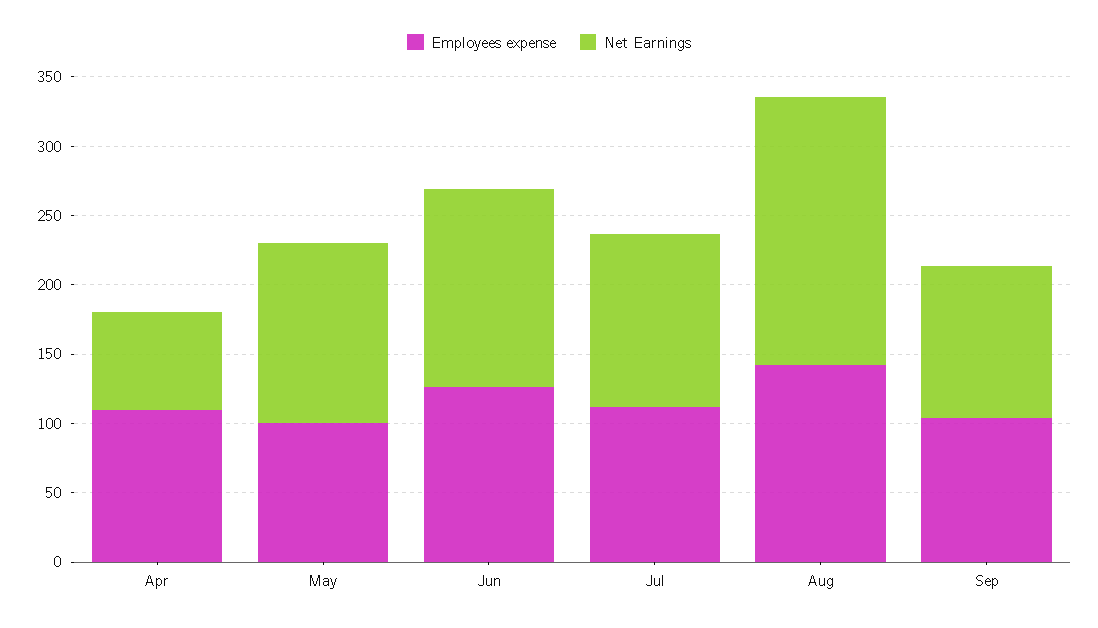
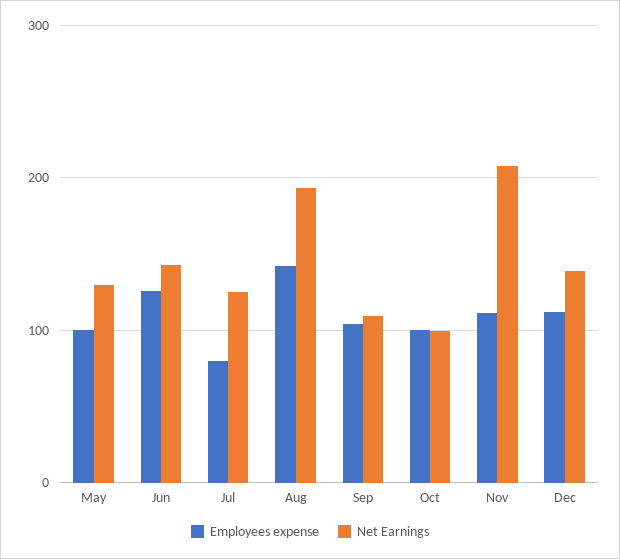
Employees expense, Apr: 110 -> none
Net Earnings, Apr: 70 -> none
Employees expense, Jul: 110 -> 80
Employees expense, Oct: none -> 100
Net Earnings, Oct: none -> 100
Employees expense, Nov: none -> 110
Net Earnings, Nov: none -> 210
Employees expense, Dec: none -> 110
Net Earnings, Dec: none -> 140

